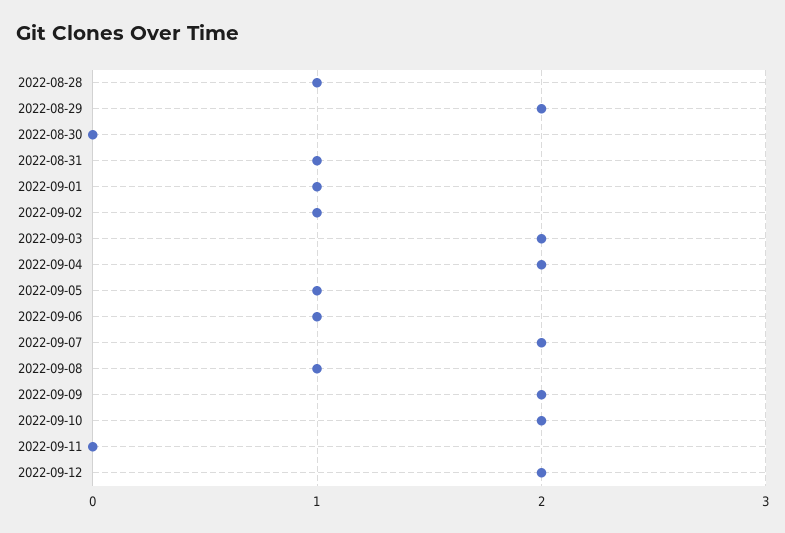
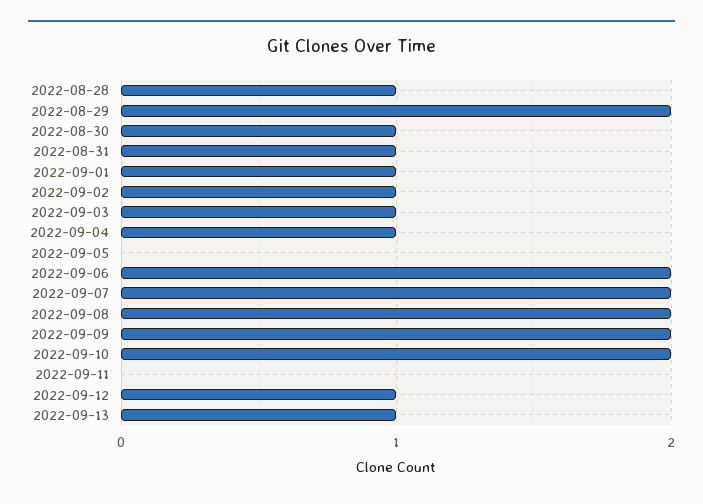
2022-08-30: 0 -> 1
2022-09-03: 2 -> 1
2022-09-04: 2 -> 1
2022-09-05: 1 -> 0
2022-09-06: 1 -> 2
2022-09-08: 1 -> 2
2022-09-12: 2 -> 1
2022-09-13: none -> 1

